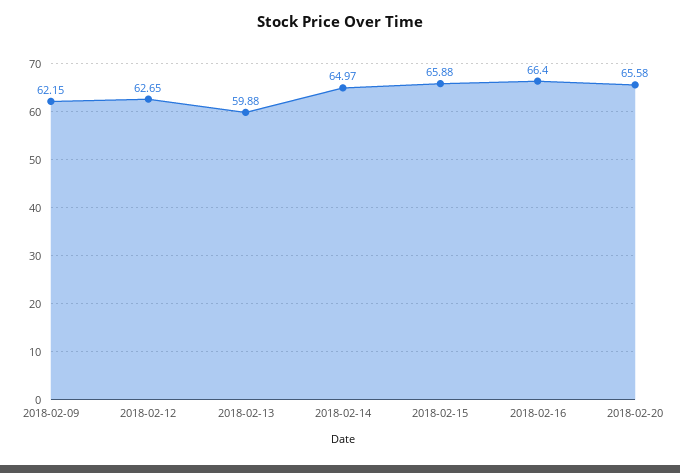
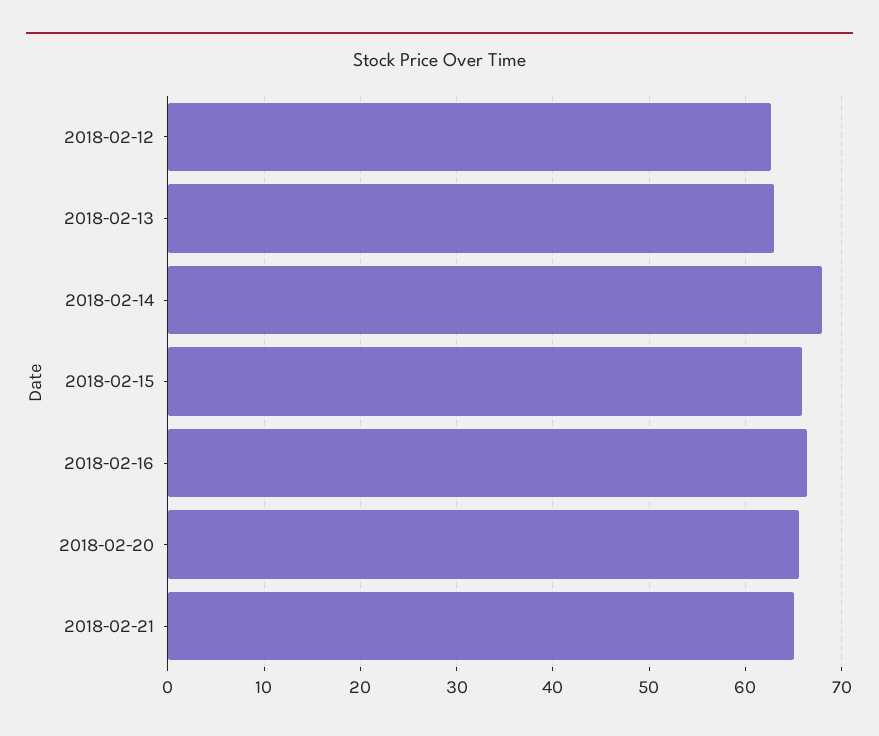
2018-02-09: 62.15 -> none
2018-02-13: 59.88 -> 63
2018-02-14: 64.97 -> 68
2018-02-21: none -> 65

